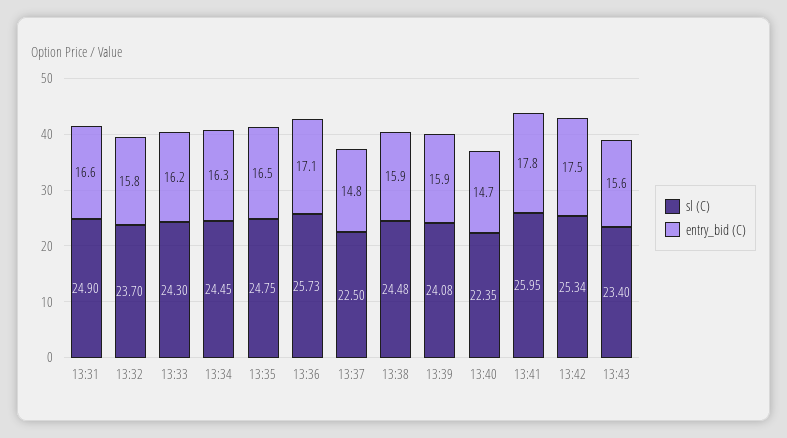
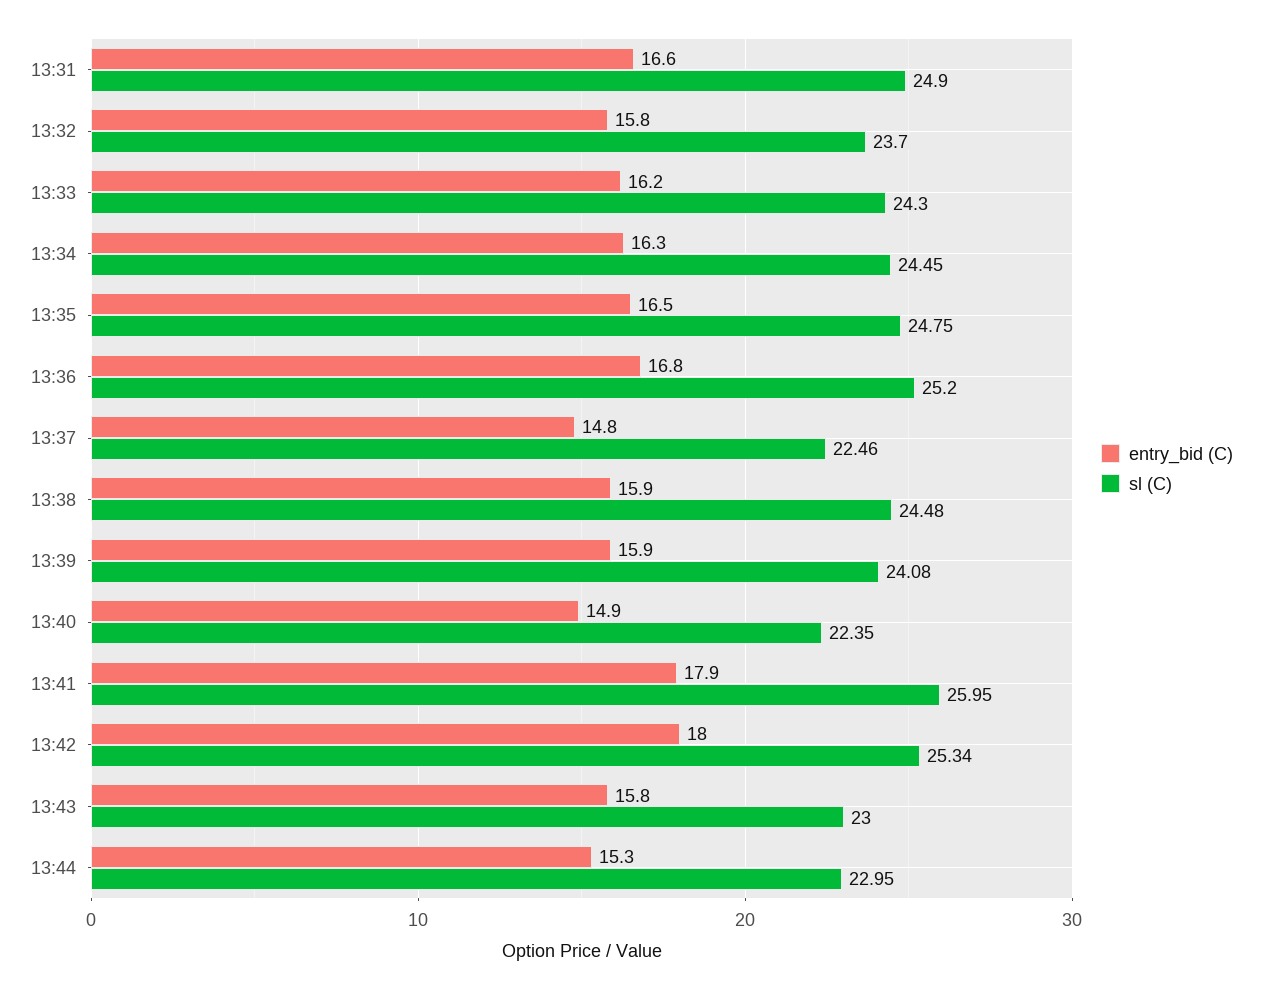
sl (C), 13:36: 25.73 -> 25.2
entry_bid (C), 13:36: 17.1 -> 16.8
sl (C), 13:37: 22.5 -> 22.46
entry_bid (C), 13:40: 14.7 -> 14.9
entry_bid (C), 13:41: 17.8 -> 17.9
entry_bid (C), 13:42: 17.5 -> 18
sl (C), 13:43: 23.4 -> 23
entry_bid (C), 13:43: 15.6 -> 15.8
entry_bid (C), 13:44: none -> 15.3
sl (C), 13:44: none -> 22.95

